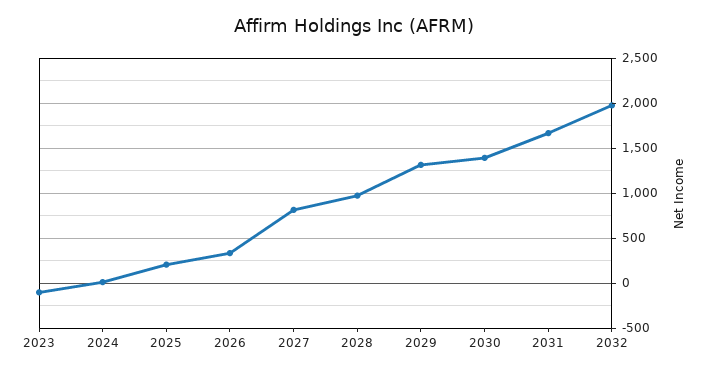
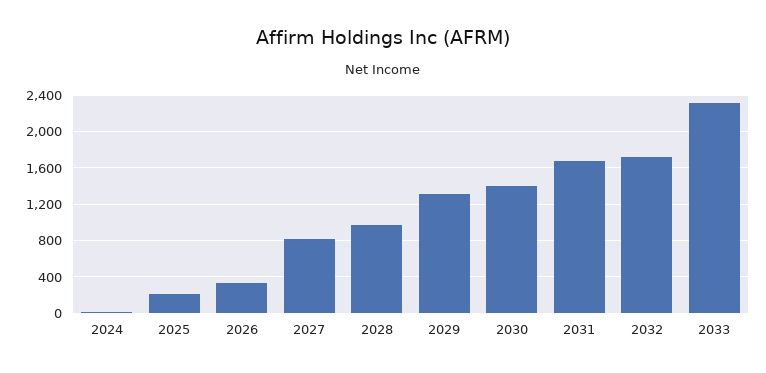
2023: -100 -> none
2032: 2000 -> 1700
2033: none -> 2300

